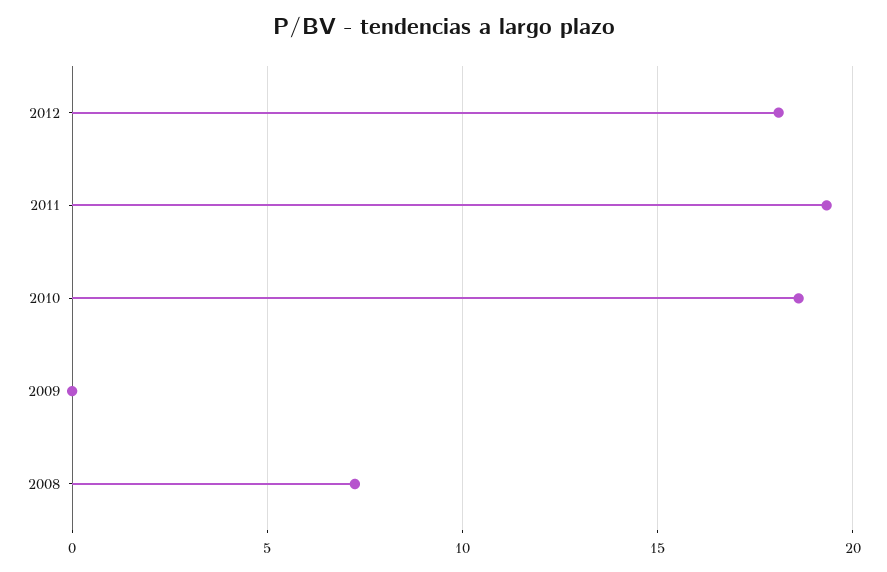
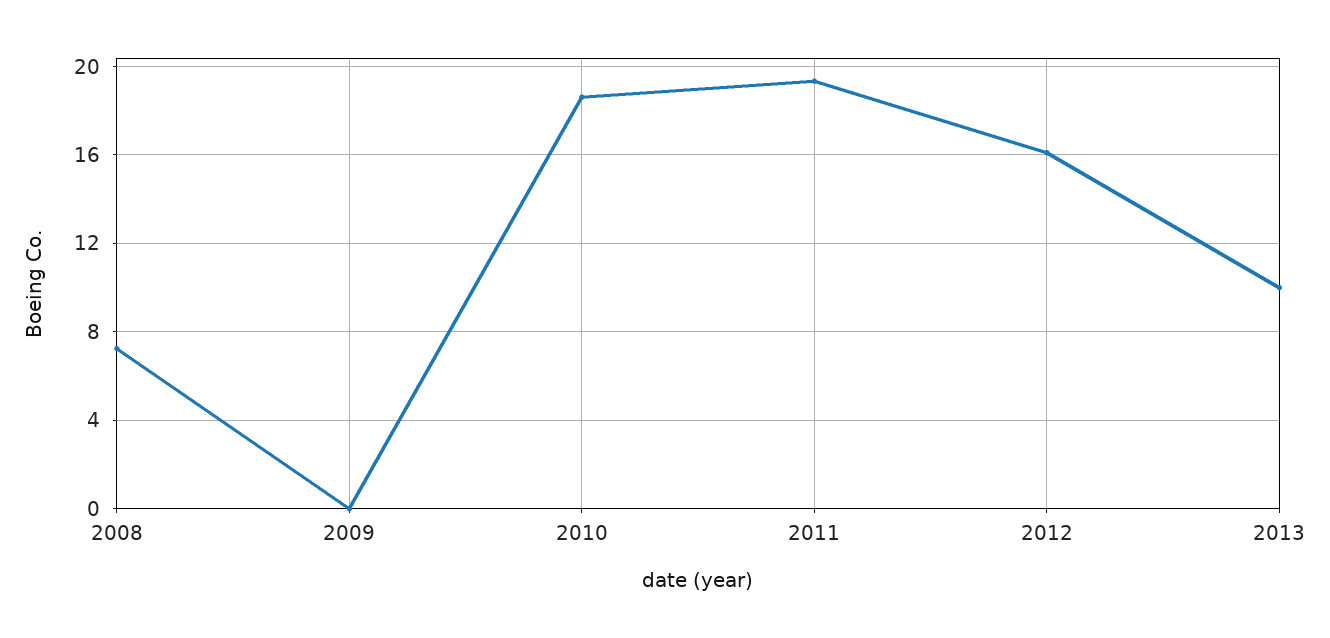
2012: 18 -> 16
2013: none -> 10

